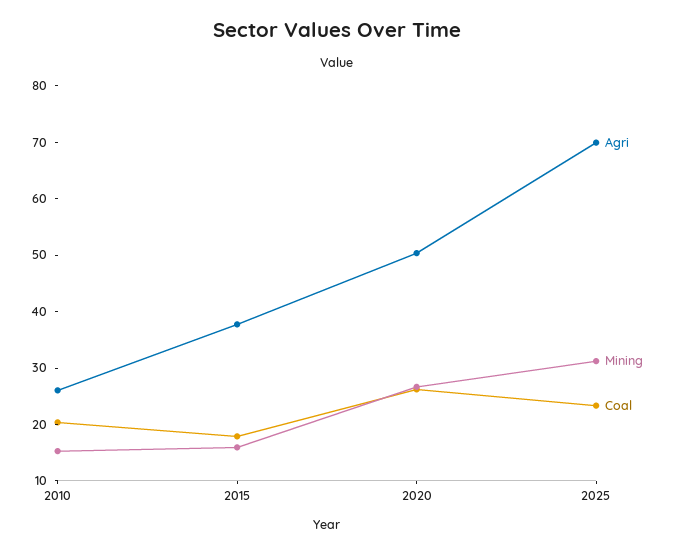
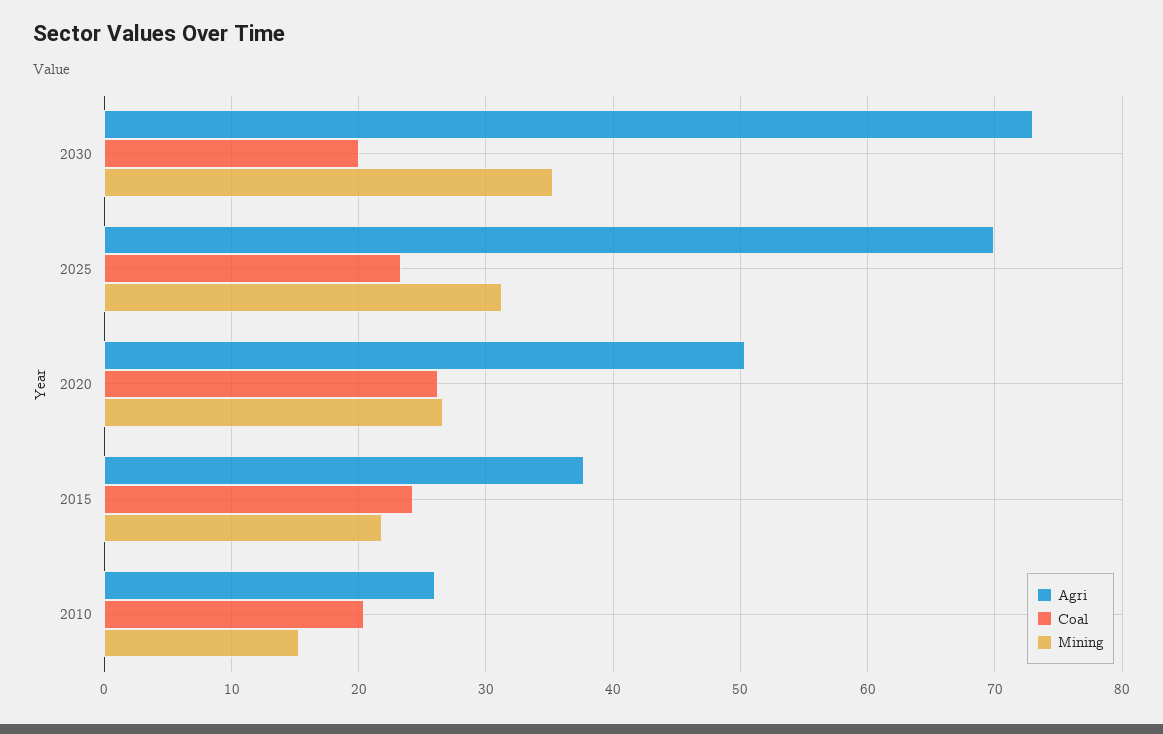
Mining, 2015: 16 -> 22
Coal, 2015: 18 -> 24
Agri, 2030: none -> 73
Coal, 2030: none -> 20
Mining, 2030: none -> 35

